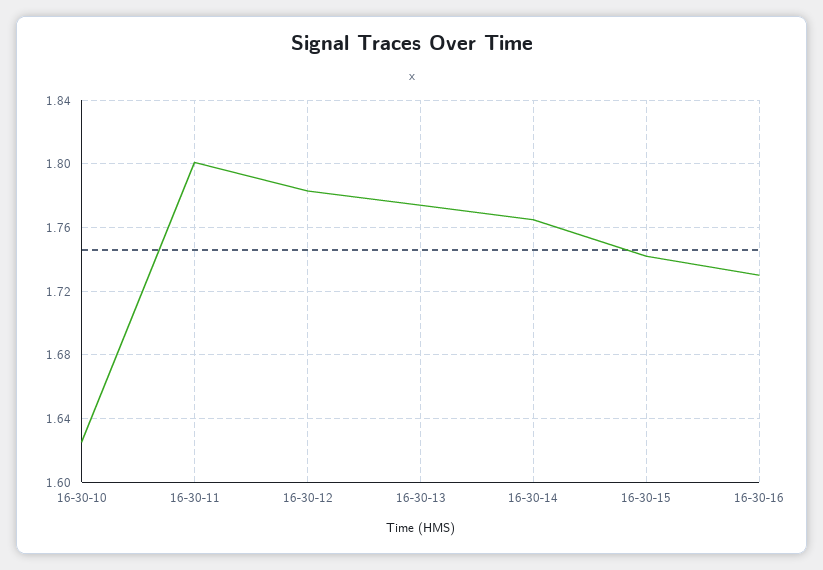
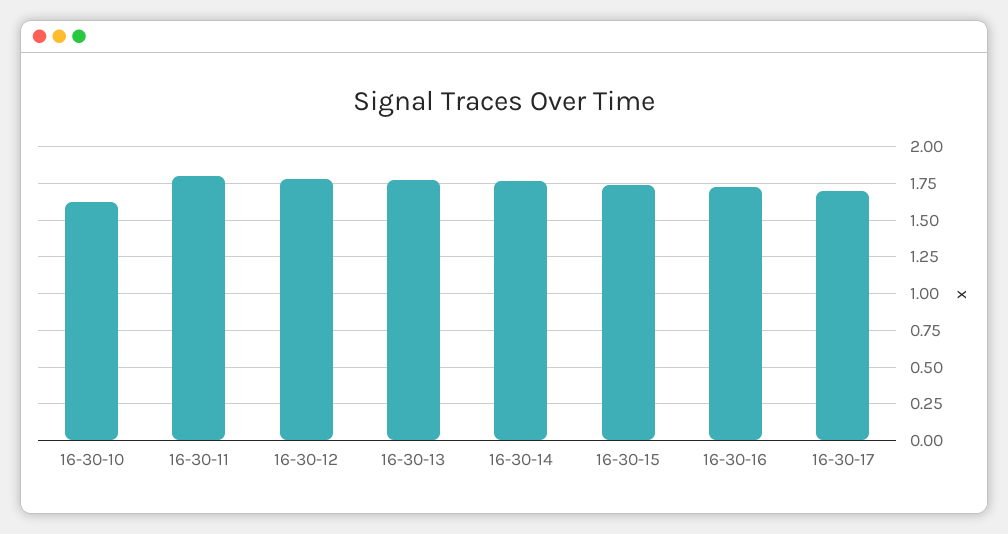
16-30-17: none -> 1.7

